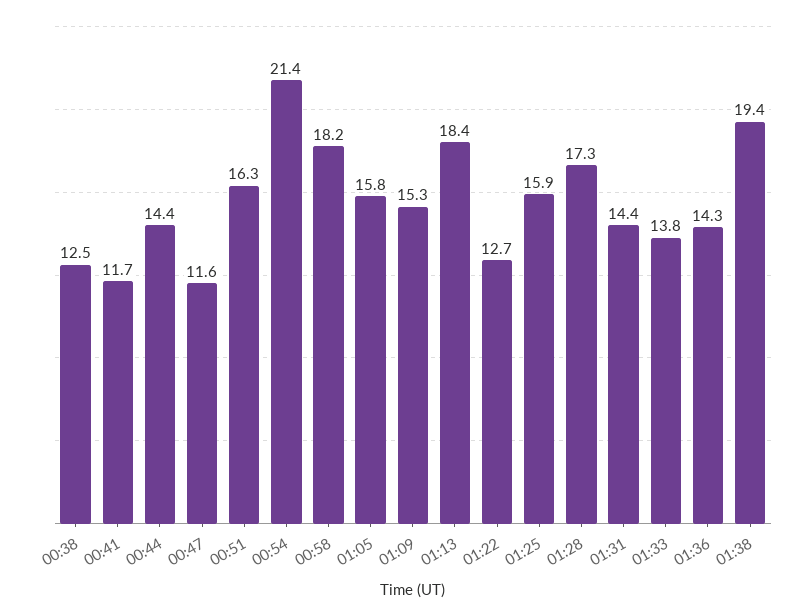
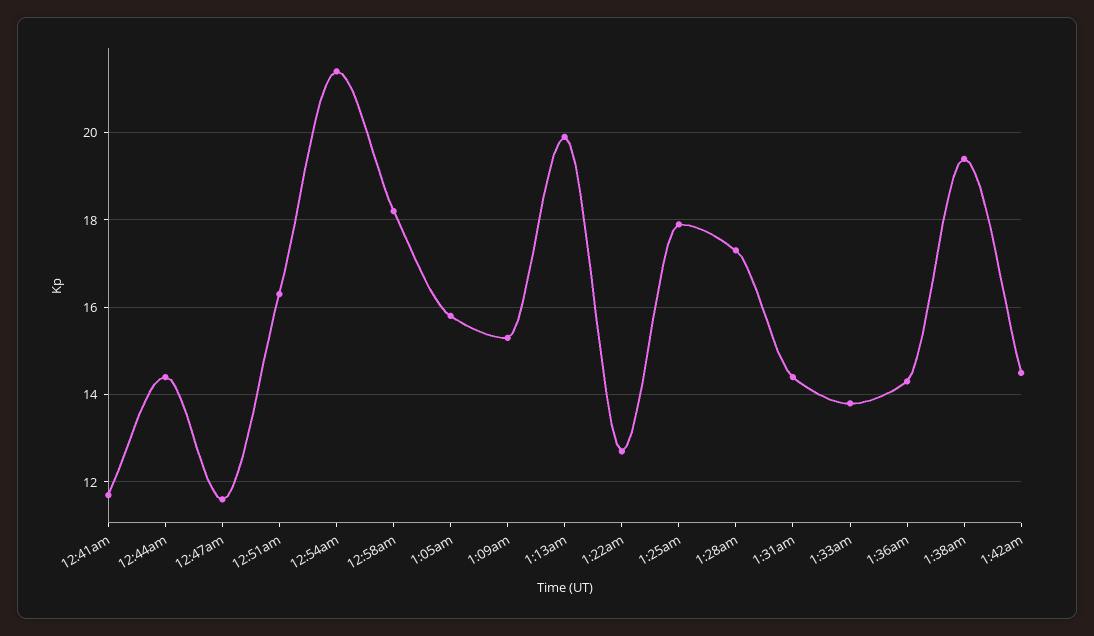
00:38: 12.5 -> none
01:13: 18.4 -> 20
01:25: 15.9 -> 18
1:42am: none -> 14.5

